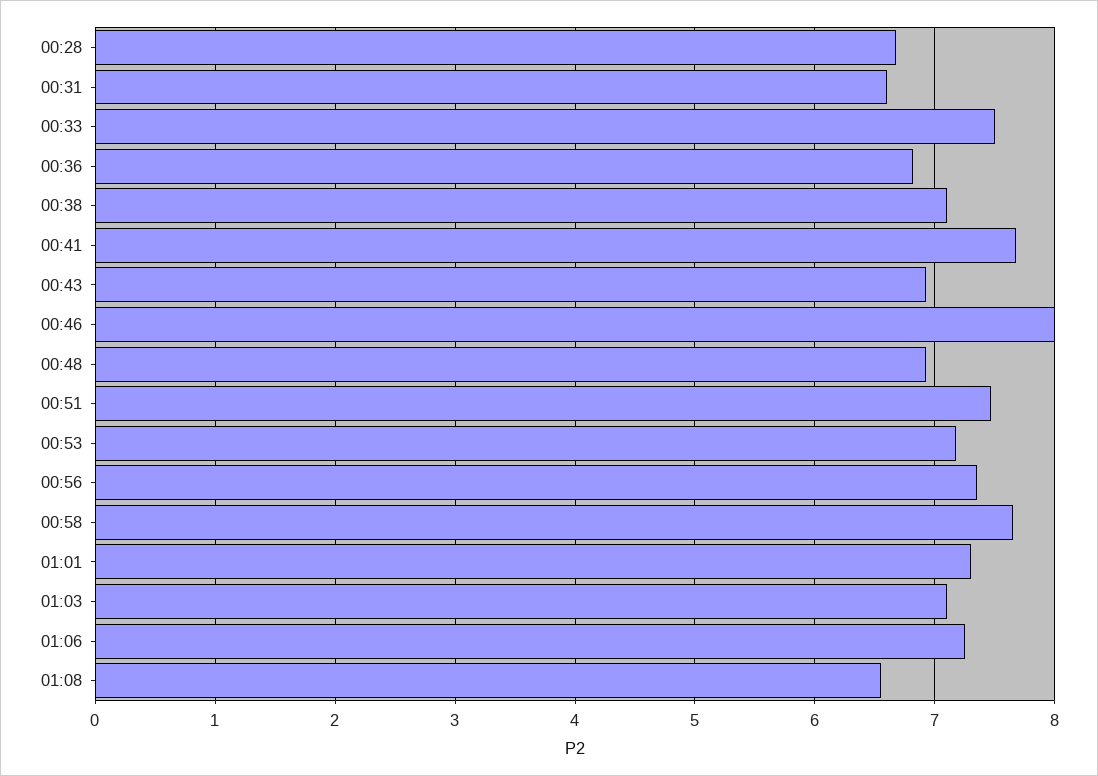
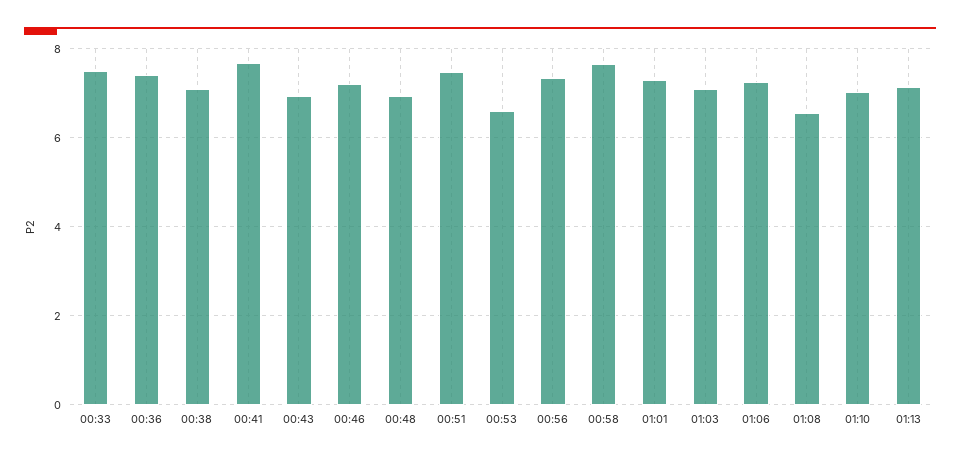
00:28: 6.7 -> none
00:31: 6.6 -> none
00:36: 6.8 -> 7.4
00:46: 8 -> 7.2
00:53: 7.2 -> 6.6
01:10: none -> 7
01:13: none -> 7.2

